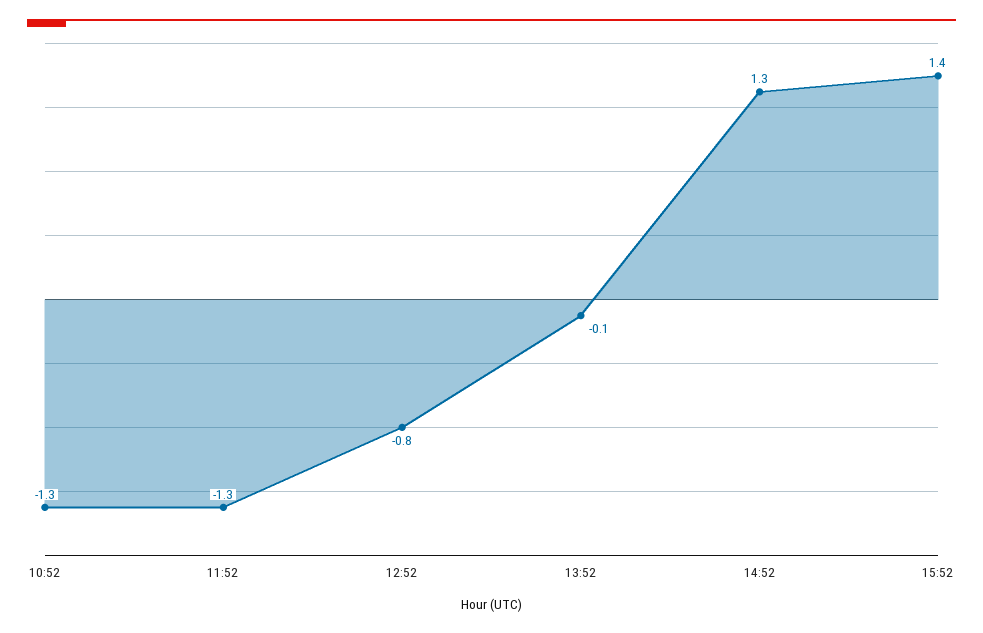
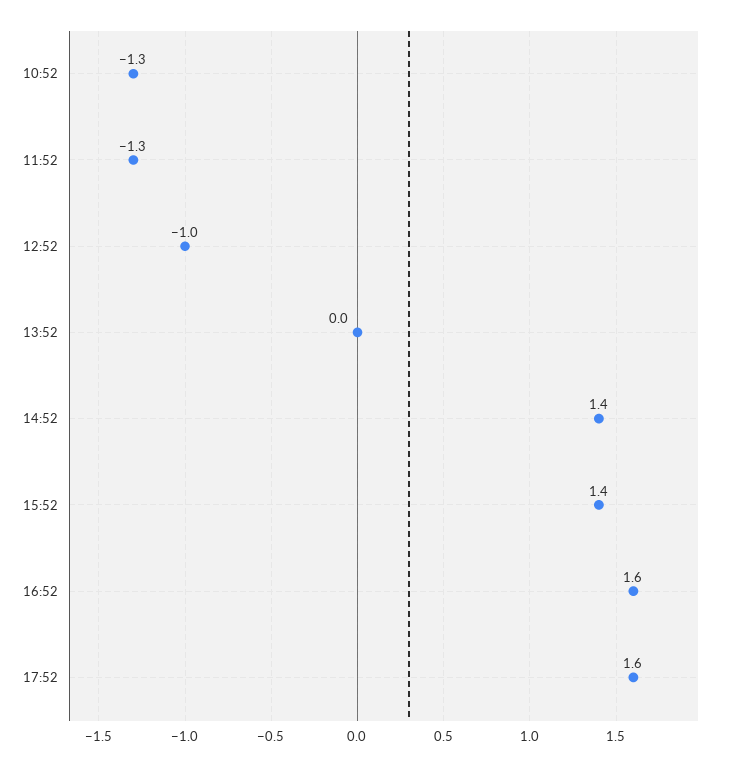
12:52: -0.8 -> -1
13:52: -0.1 -> 0
14:52: 1.3 -> 1.4
16:52: none -> 1.6
17:52: none -> 1.6

